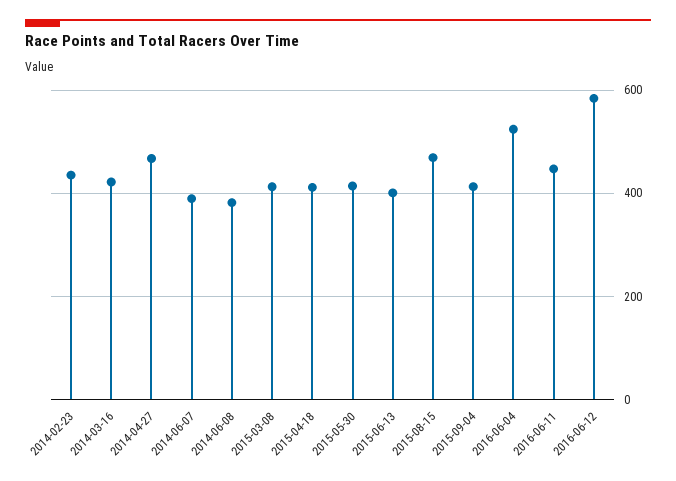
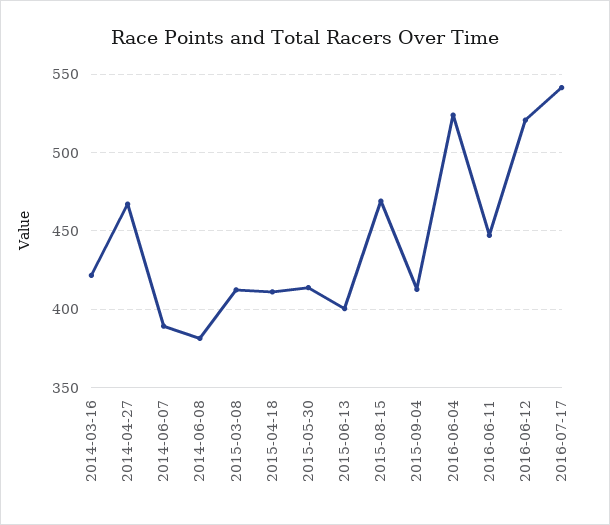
2014-02-23: 440 -> none
2016-06-12: 580 -> 520
2016-07-17: none -> 540

